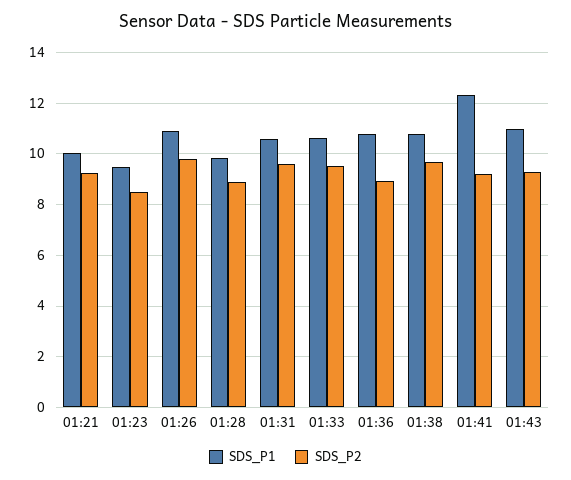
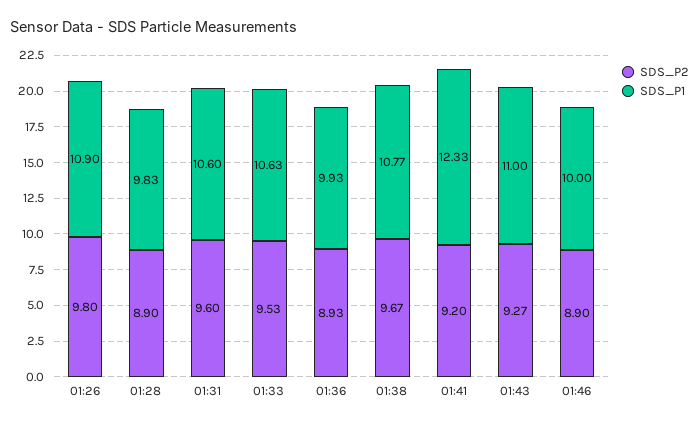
SDS_P1, 01:21: 10 -> none
SDS_P2, 01:21: 9.25 -> none
SDS_P1, 01:23: 9.5 -> none
SDS_P2, 01:23: 8.5 -> none
SDS_P1, 01:36: 10.75 -> 9.93
SDS_P2, 01:46: none -> 8.9
SDS_P1, 01:46: none -> 10

